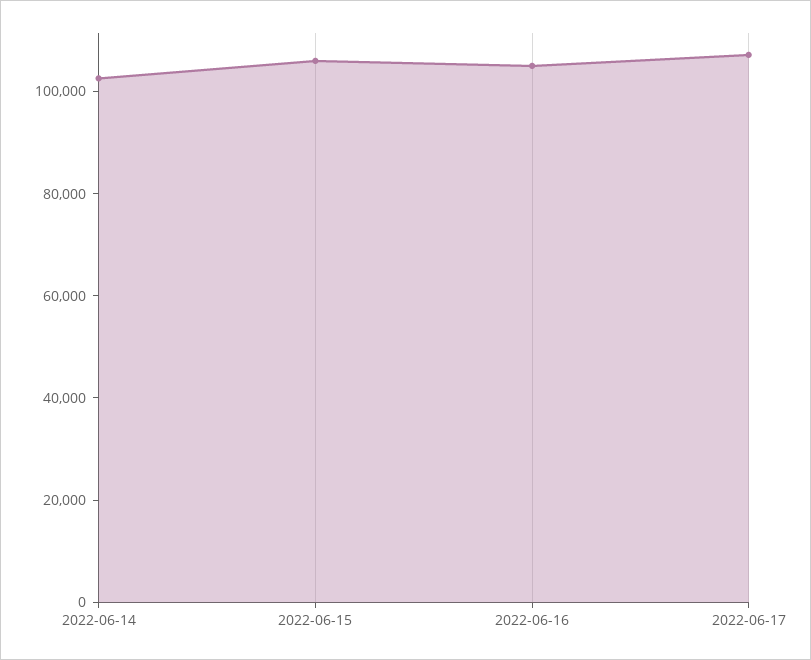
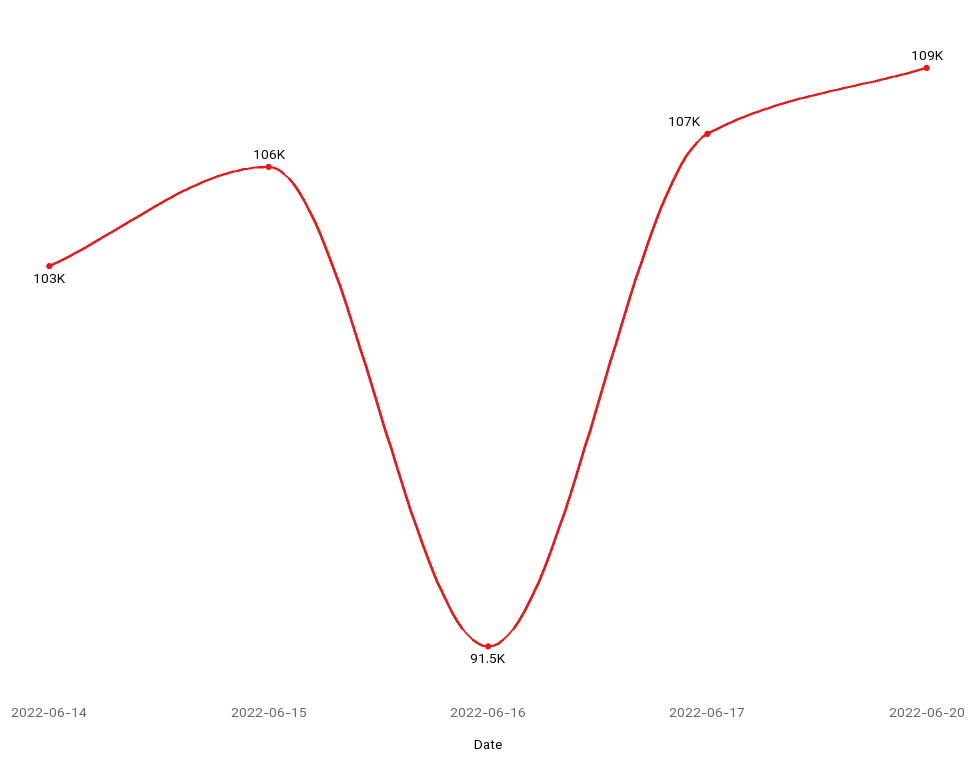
2022-06-16: 105000 -> 91500
2022-06-20: none -> 109000

